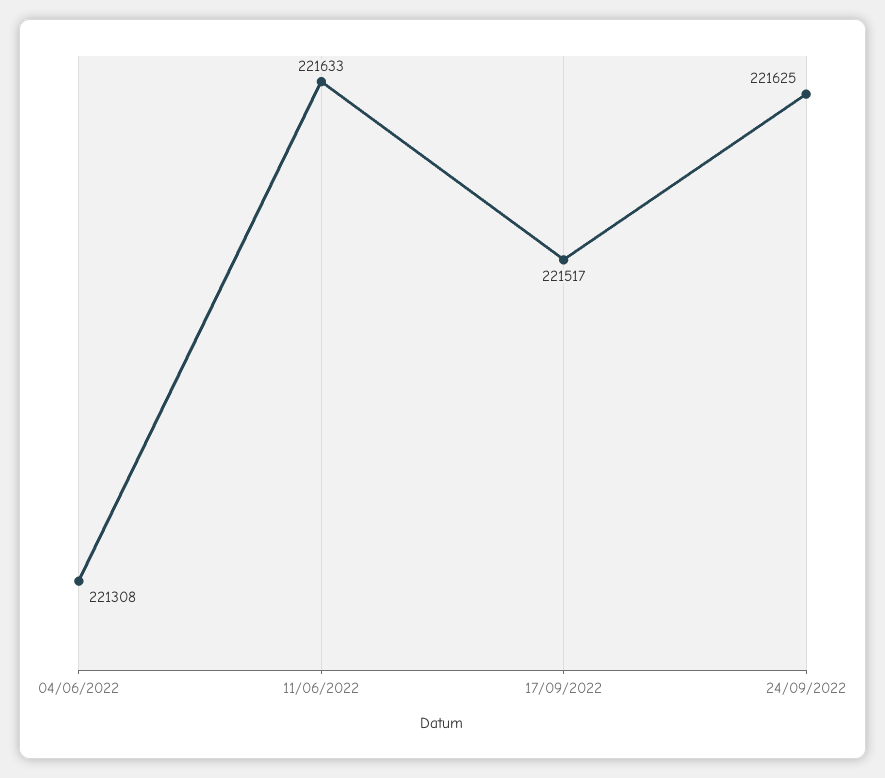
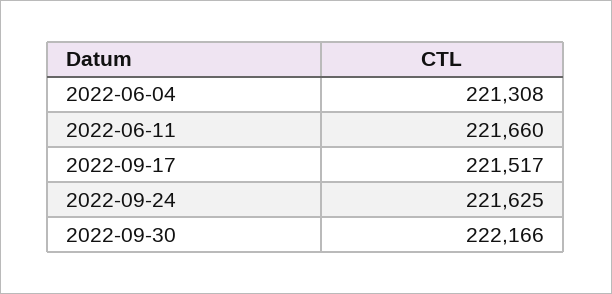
11/06/2022: 221633 -> 221660
2022-09-30: none -> 222166

